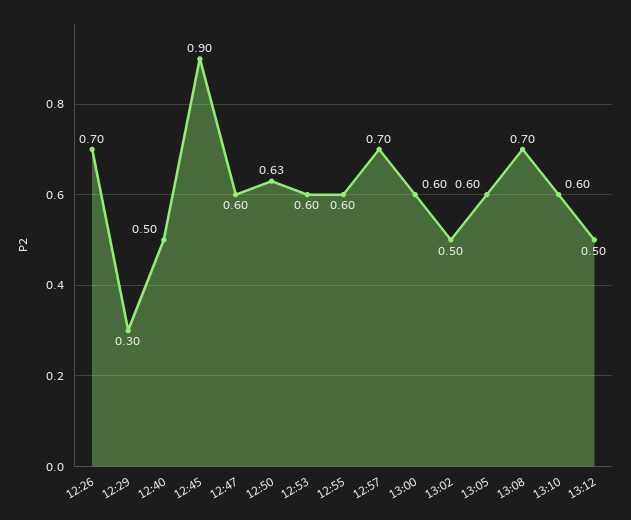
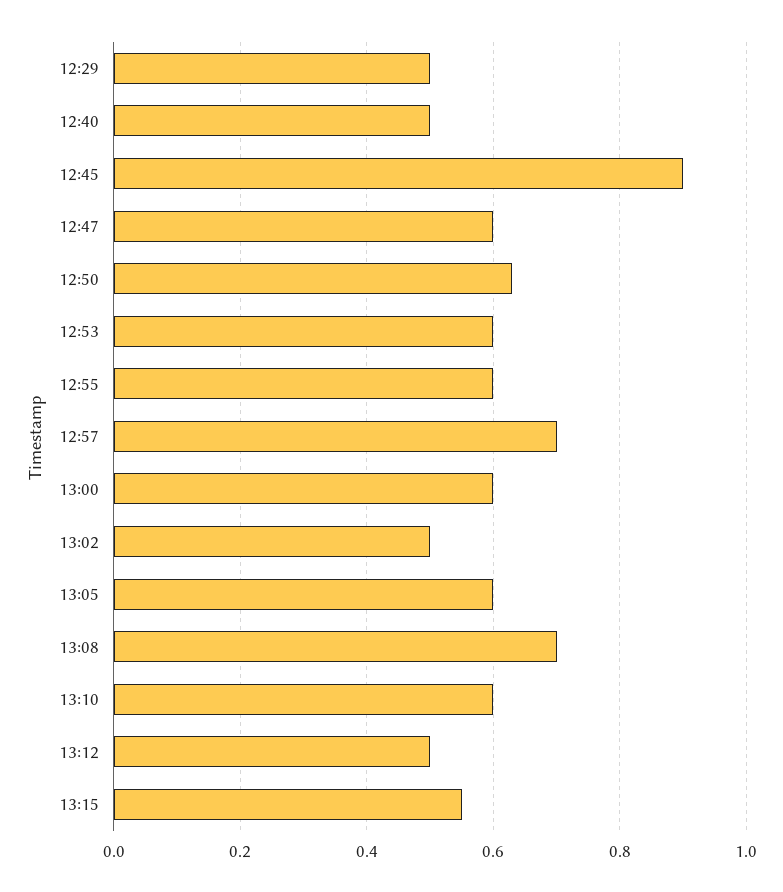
12:26: 0.7 -> none
12:29: 0.3 -> 0.5
13:15: none -> 0.55

